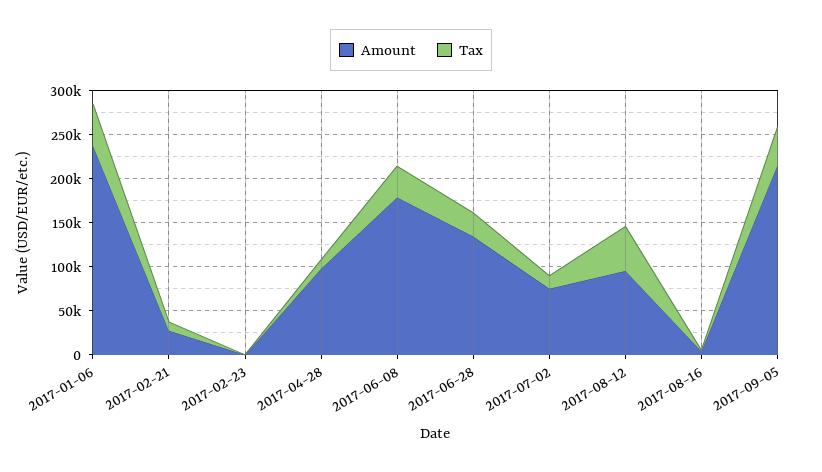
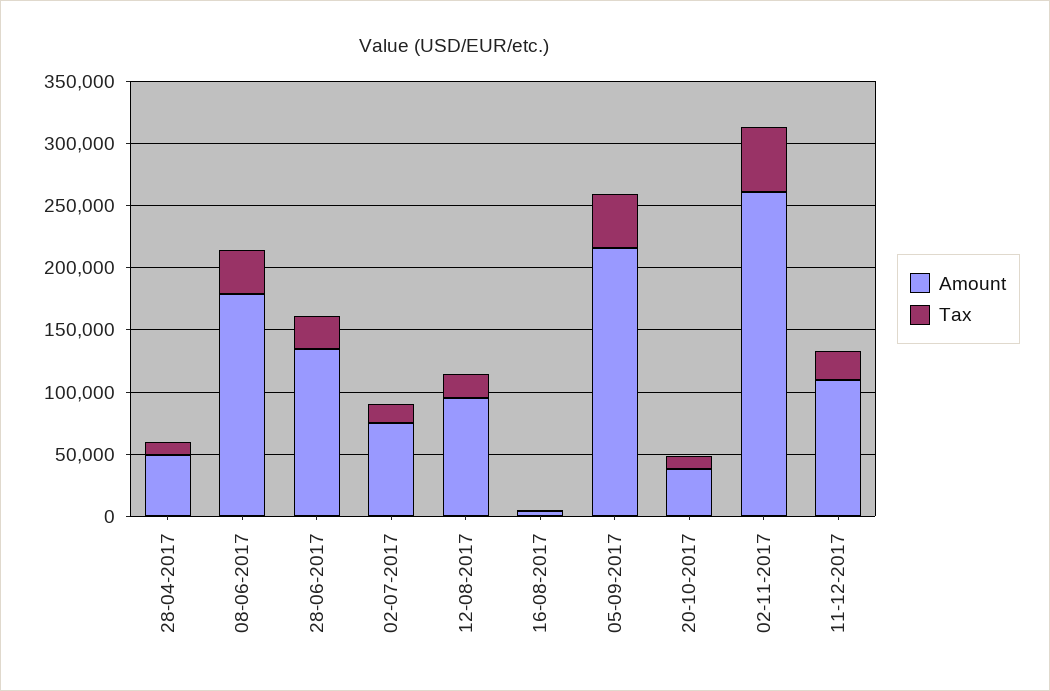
Amount, 2017-01-06: 240000 -> none
Tax, 2017-01-06: 50000 -> none
Amount, 2017-02-21: 30000 -> none
Tax, 2017-02-21: 10000 -> none
Amount, 2017-02-23: 0 -> none
Tax, 2017-02-23: 0 -> none
Amount, 2017-04-28: 100000 -> 50000
Tax, 2017-08-12: 50000 -> 20000
Amount, 20-10-2017: none -> 40000
Tax, 20-10-2017: none -> 10000
Amount, 02-11-2017: none -> 260000
Tax, 02-11-2017: none -> 50000
Amount, 11-12-2017: none -> 110000
Tax, 11-12-2017: none -> 20000

